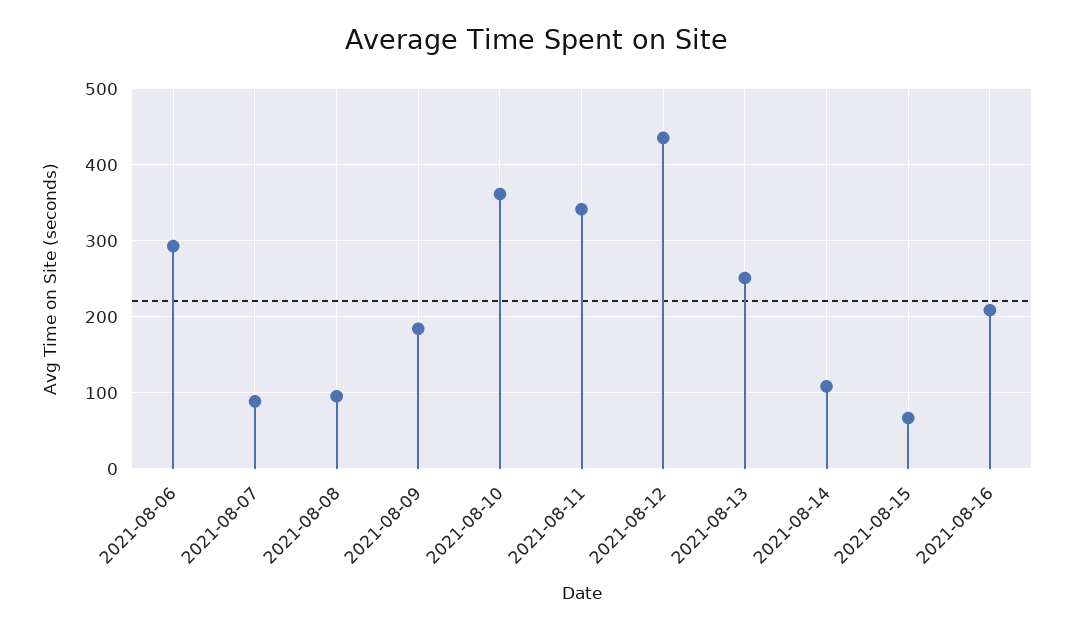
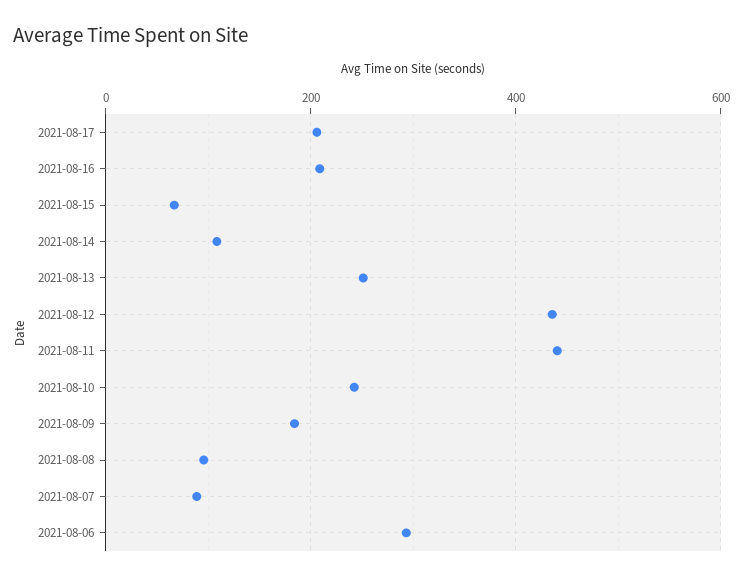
2021-08-10: 360 -> 240
2021-08-11: 340 -> 440
2021-08-17: none -> 200

